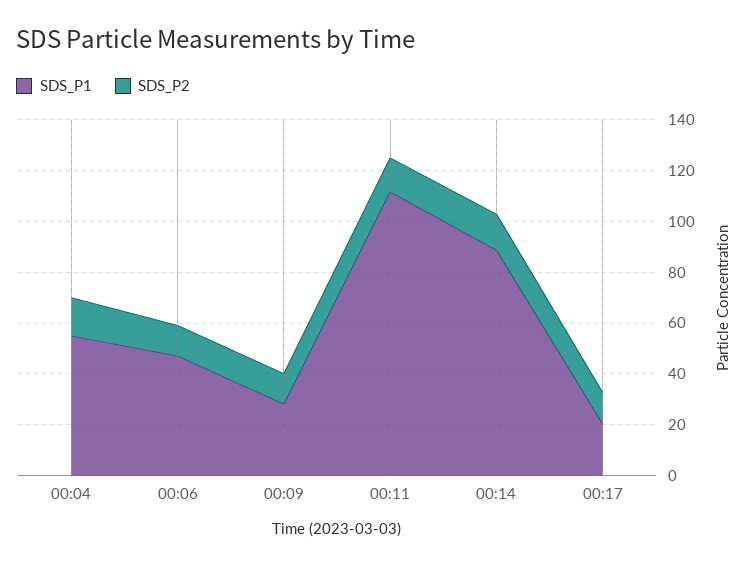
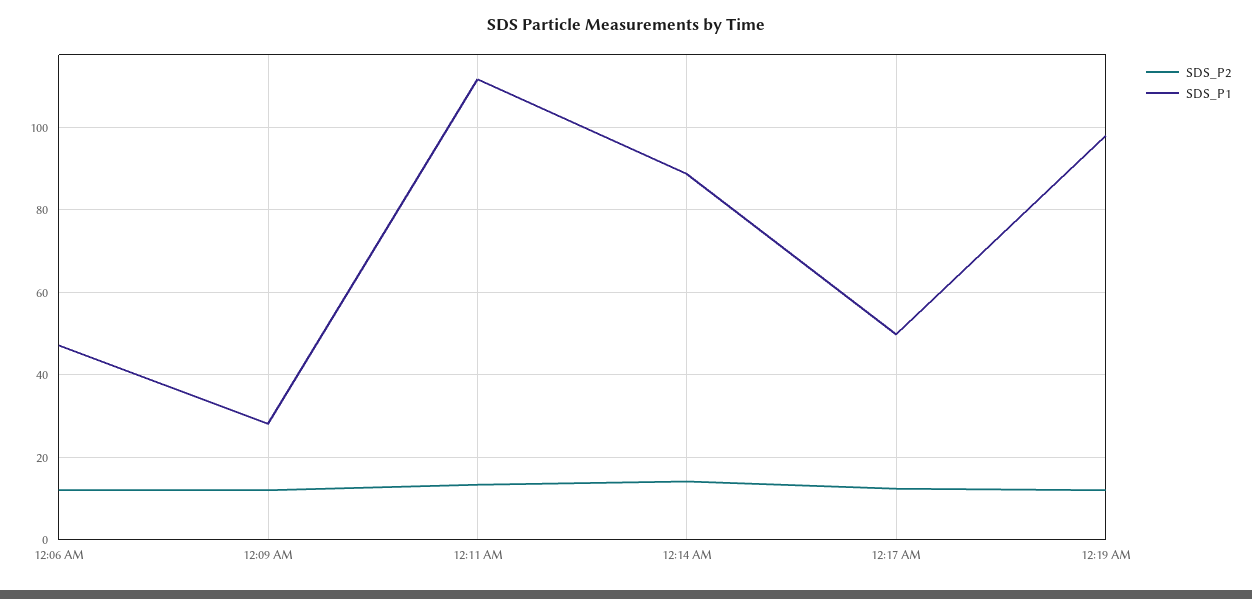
SDS_P1, 00:04: 55 -> none
SDS_P2, 00:04: 15 -> none
SDS_P1, 00:17: 20 -> 50
SDS_P2, 12:19 AM: none -> 12
SDS_P1, 12:19 AM: none -> 98

